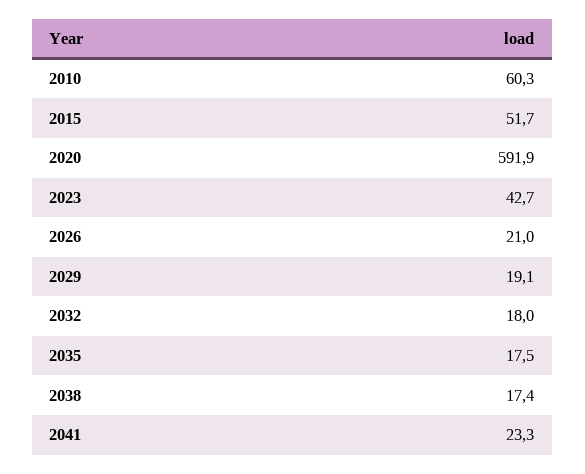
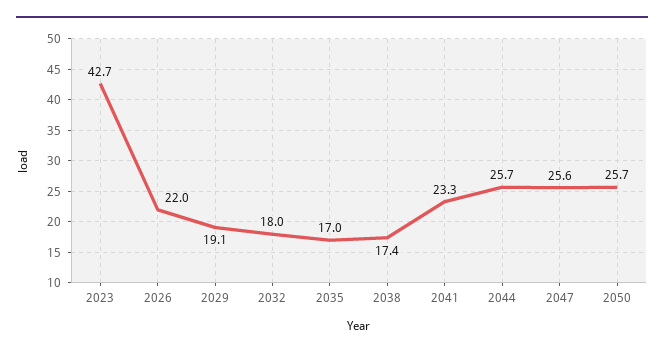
2010: 60.3 -> none
2015: 51.7 -> none
2020: 591.9 -> none
2026: 21 -> 22
2035: 17.5 -> 17
2044: none -> 25.7
2047: none -> 25.6
2050: none -> 25.7

